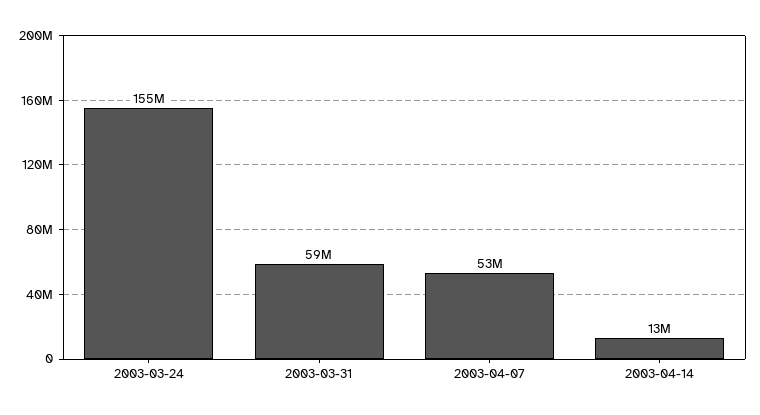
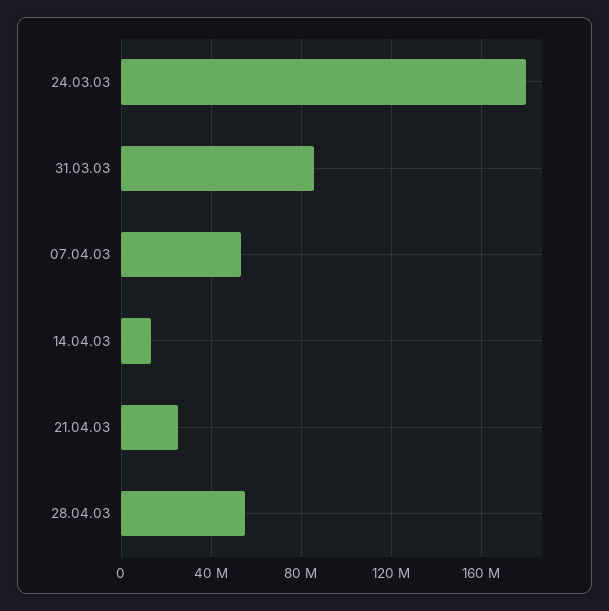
2003-03-24: 155000000 -> 180000000
2003-03-31: 59000000 -> 85000000
21.04.03: none -> 25000000
28.04.03: none -> 55000000

